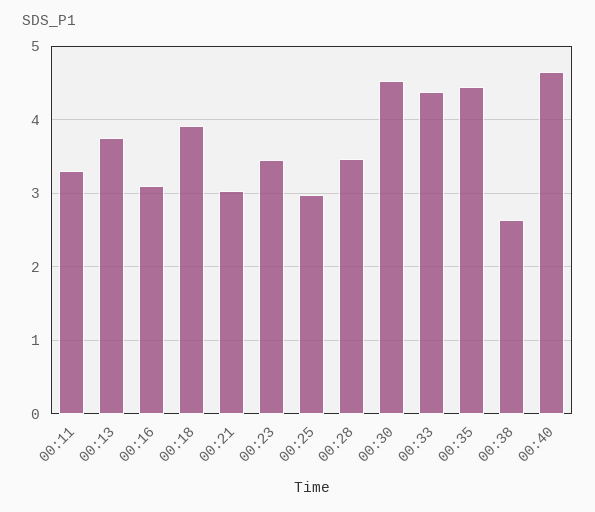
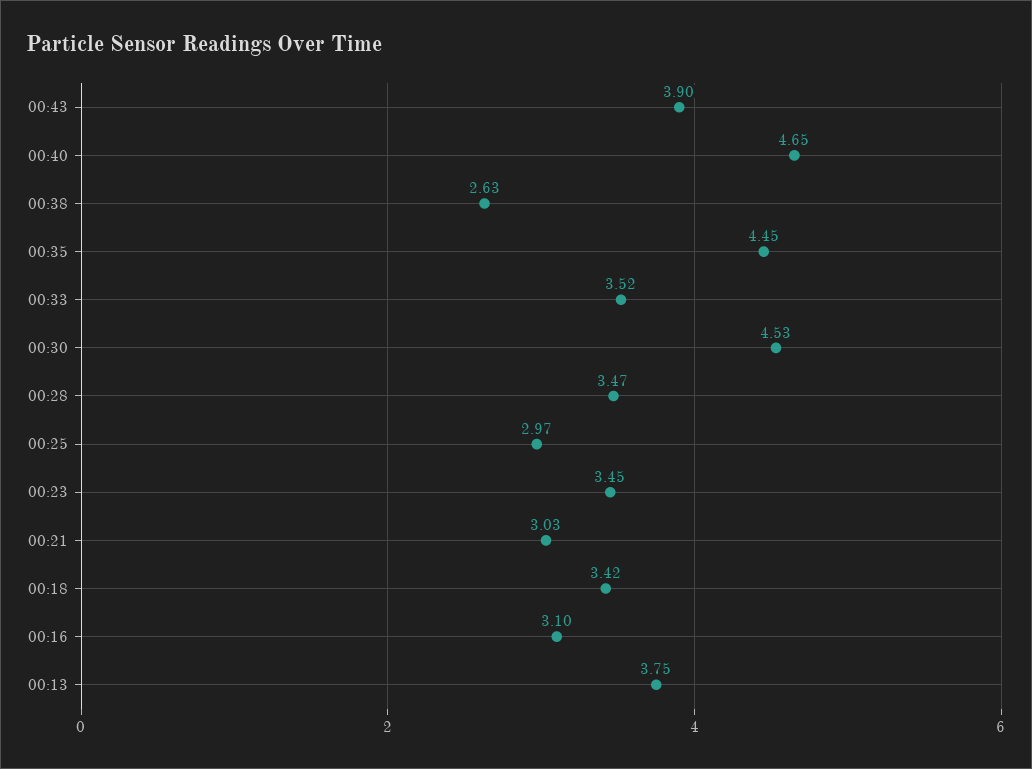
00:11: 3.3 -> none
00:18: 3.9 -> 3.42
00:33: 4.4 -> 3.52
00:43: none -> 3.9

